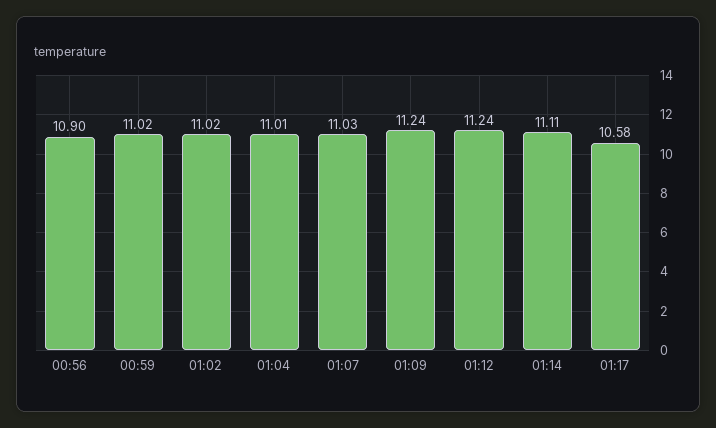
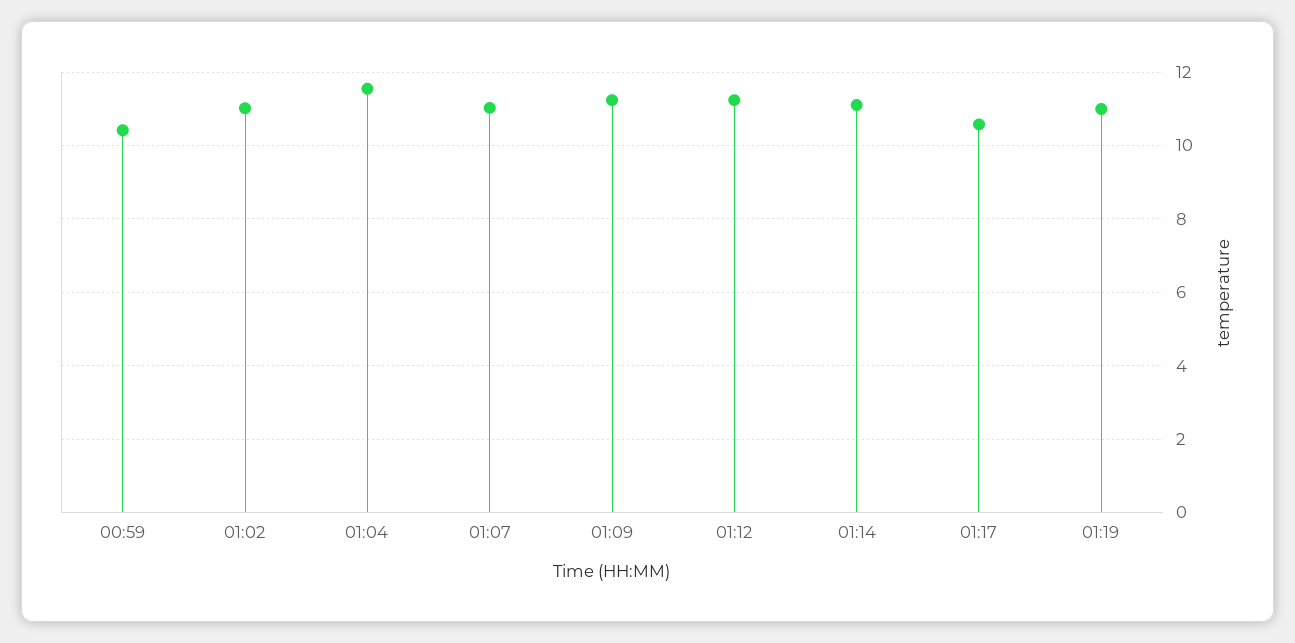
00:56: 10.9 -> none
00:59: 11.02 -> 10.4
01:04: 11.01 -> 11.6
01:19: none -> 11

